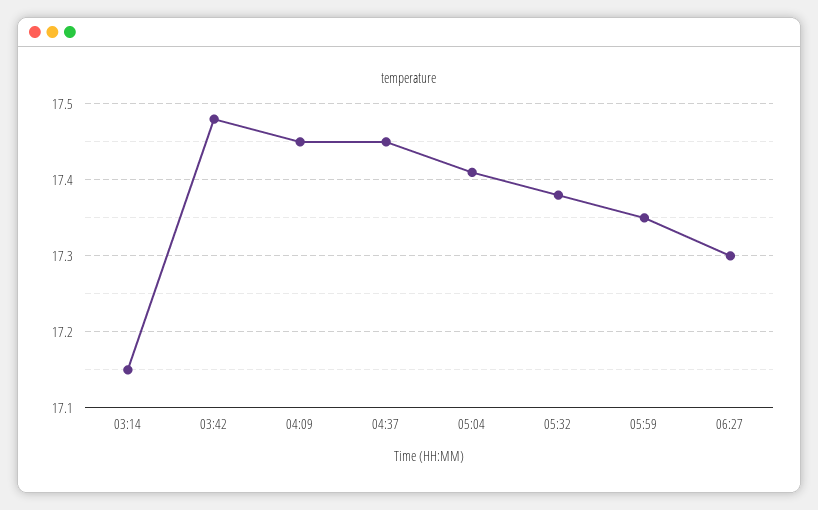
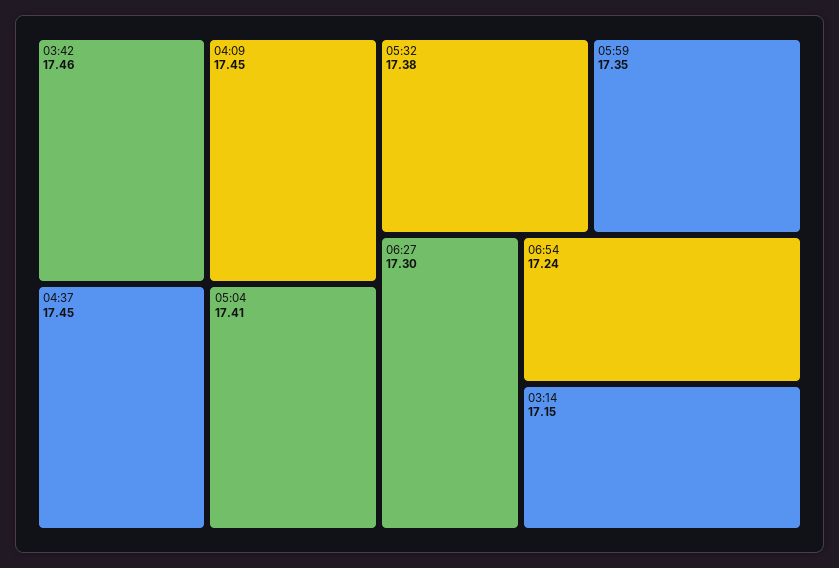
03:42: 17.48 -> 17.46
06:54: none -> 17.24

